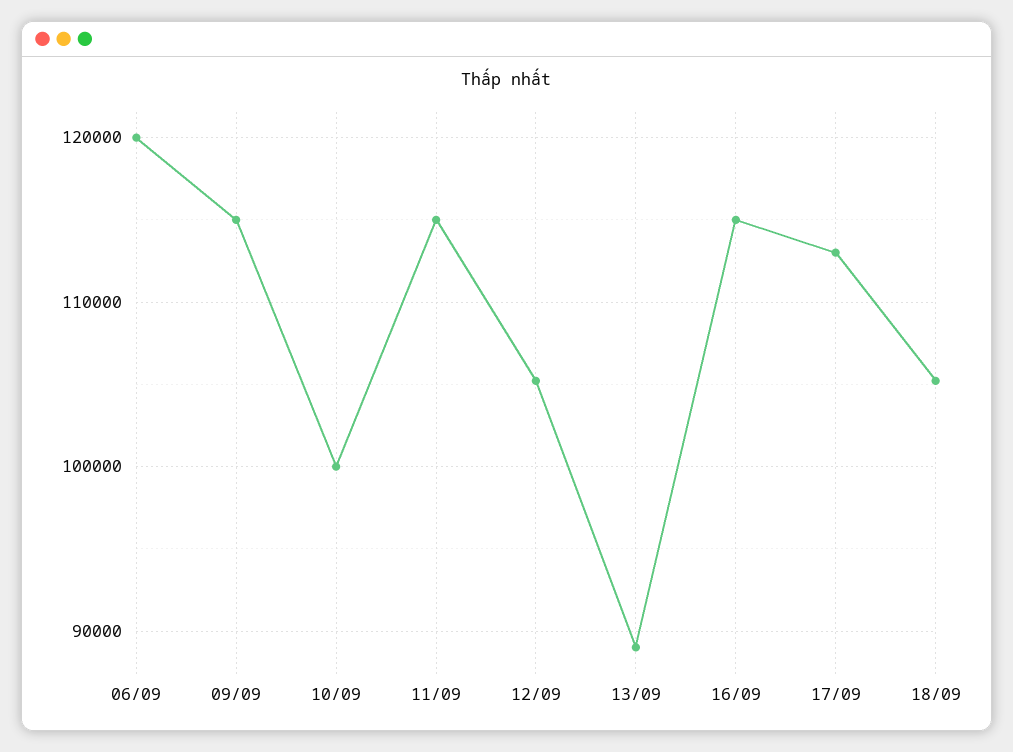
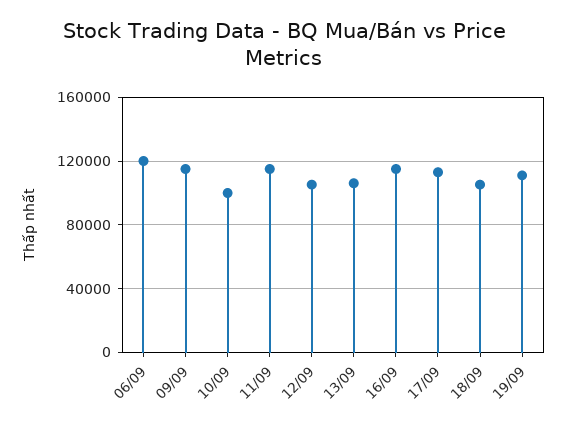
13/09: 89000 -> 105000
19/09: none -> 110000

